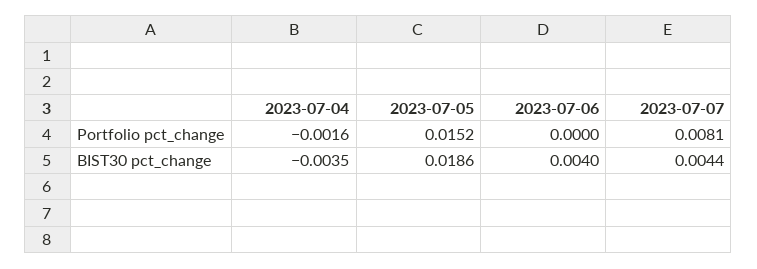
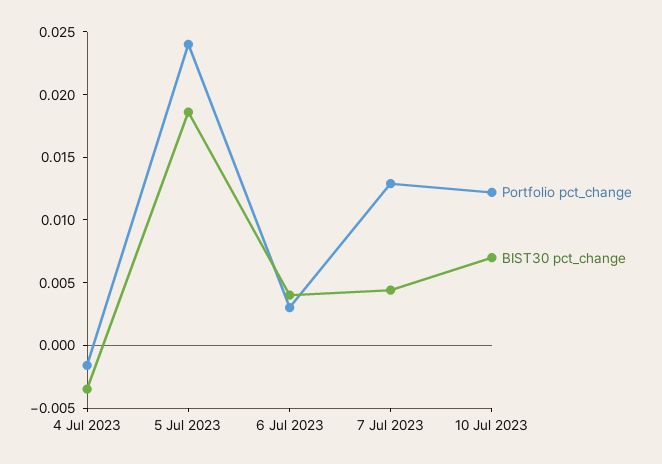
Portfolio pct_change, 2023-07-05: 0.0152 -> 0.024
Portfolio pct_change, 2023-07-06: 0 -> 0.003
Portfolio pct_change, 2023-07-07: 0.0081 -> 0.013
Portfolio pct_change, 10 Jul 2023: none -> 0.012
BIST30 pct_change, 10 Jul 2023: none -> 0.007

